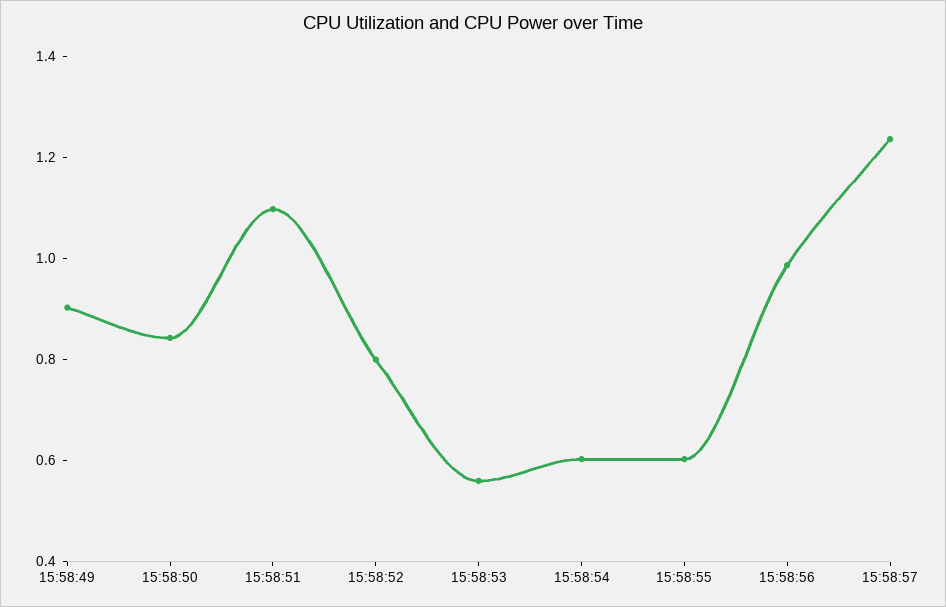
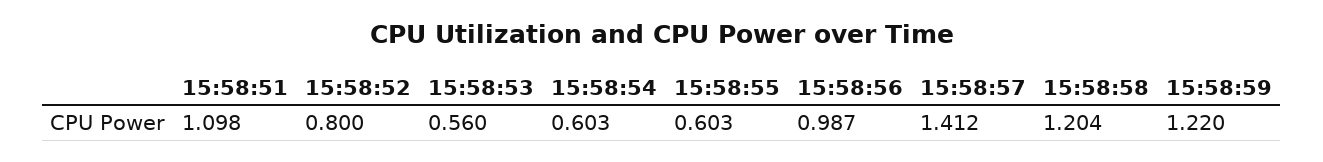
15:58:49: 0.9 -> none
15:58:50: 0.85 -> none
15:58:57: 1.25 -> 1.412
15:58:58: none -> 1.204
15:58:59: none -> 1.22

